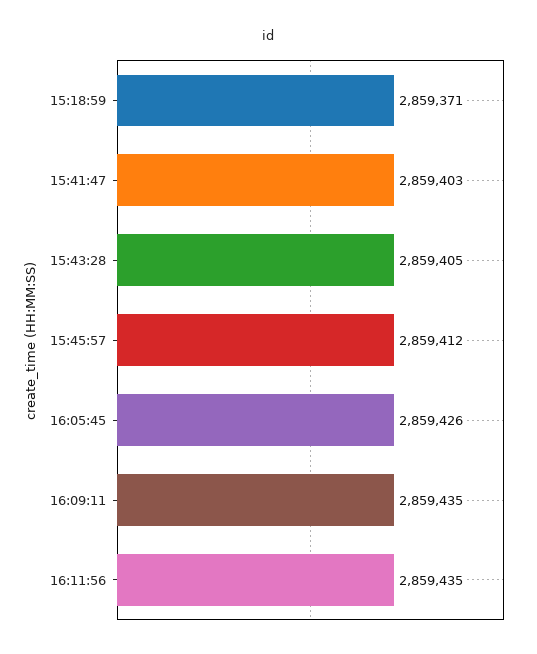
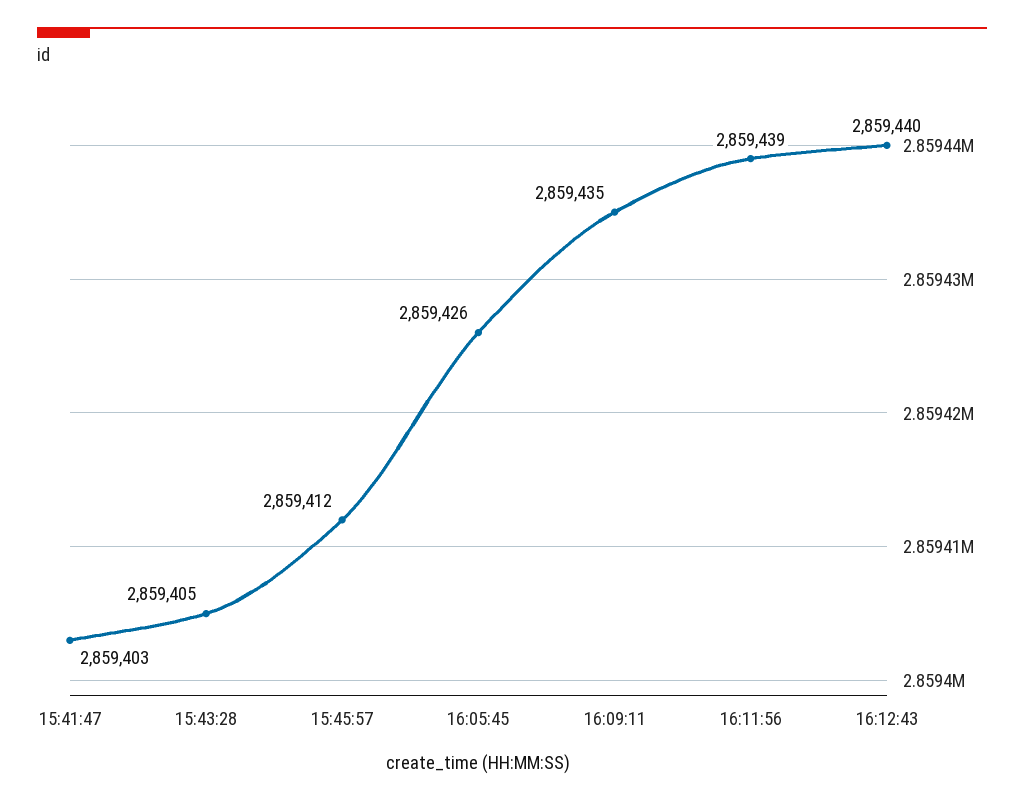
15:18:59: 2859371 -> none
16:11:56: 2859435 -> 2859439
16:12:43: none -> 2859440

